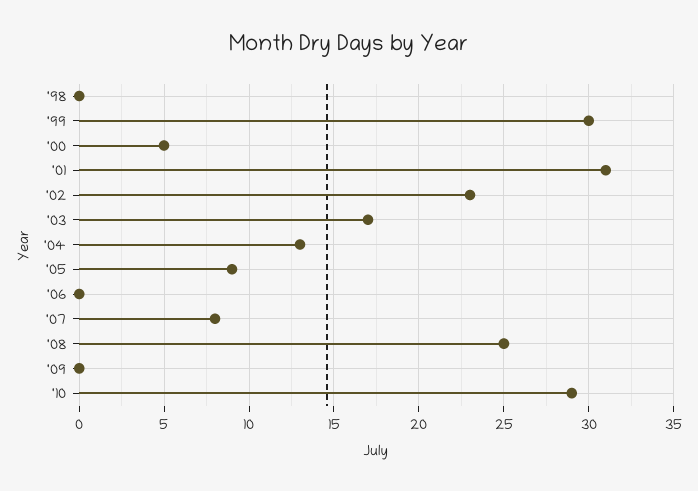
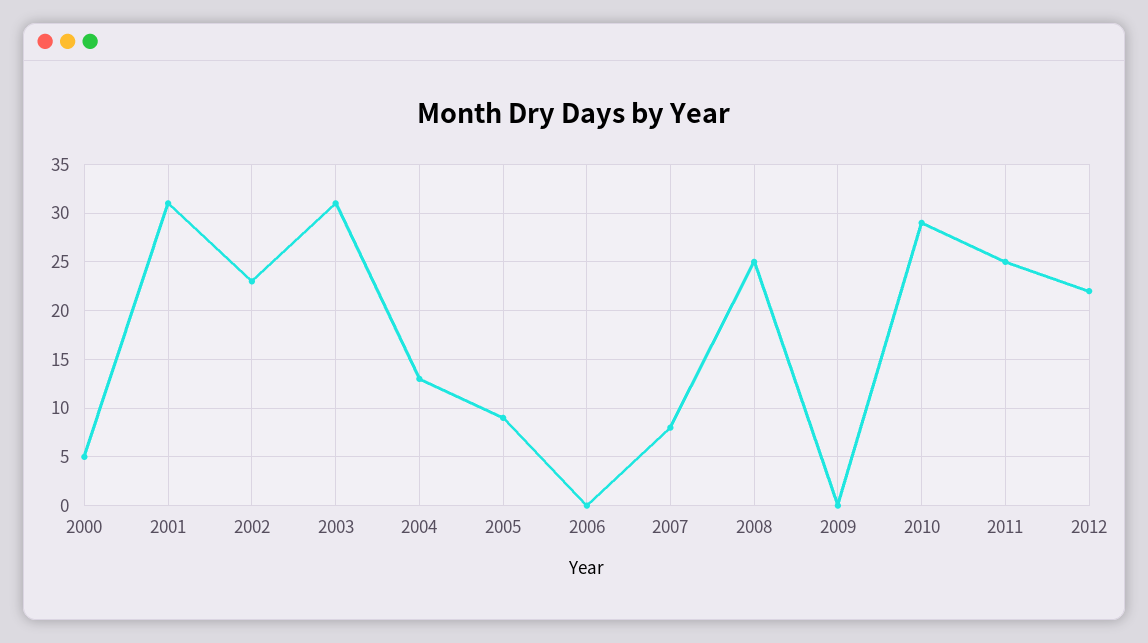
'98: 0 -> none
'99: 30 -> none
'03: 17 -> 31
2011: none -> 25
2012: none -> 22

